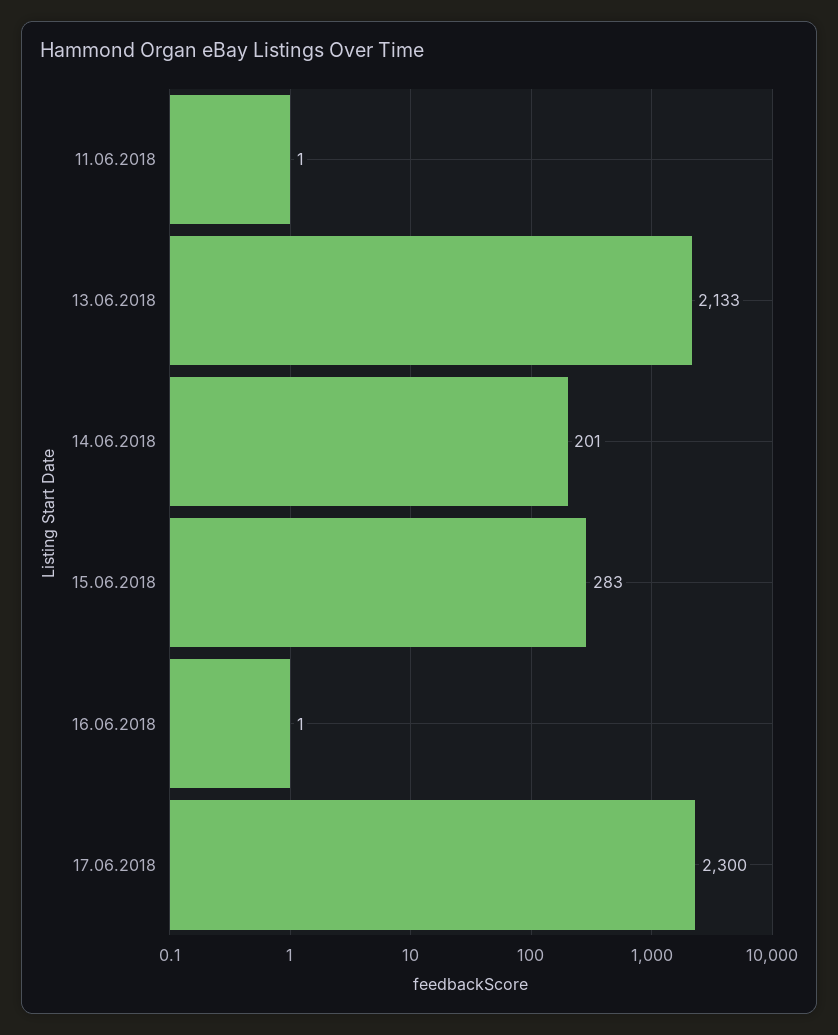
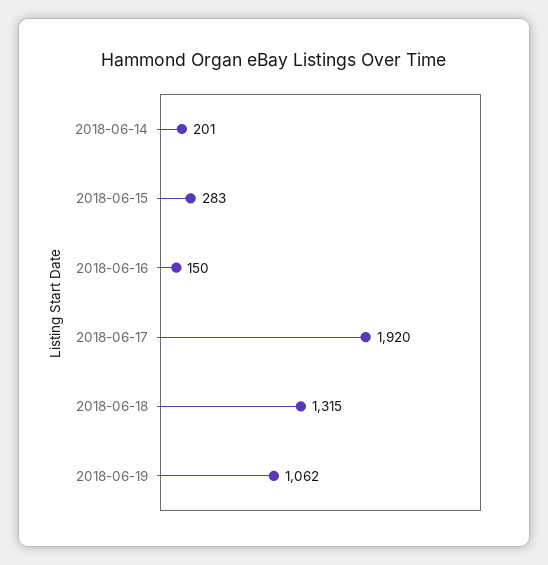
11.06.2018: 1 -> none
13.06.2018: 2133 -> none
16.06.2018: 1 -> 150
17.06.2018: 2300 -> 1920
2018-06-18: none -> 1315
2018-06-19: none -> 1062

